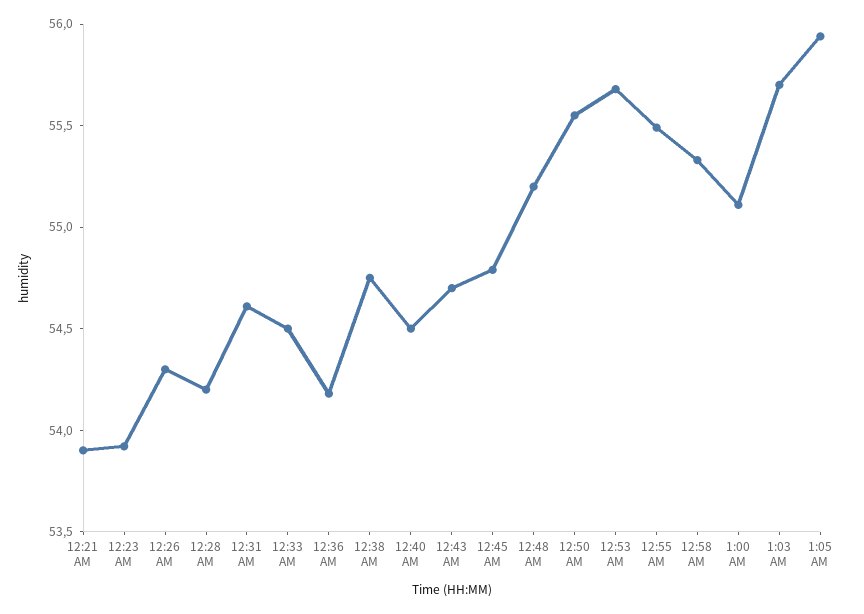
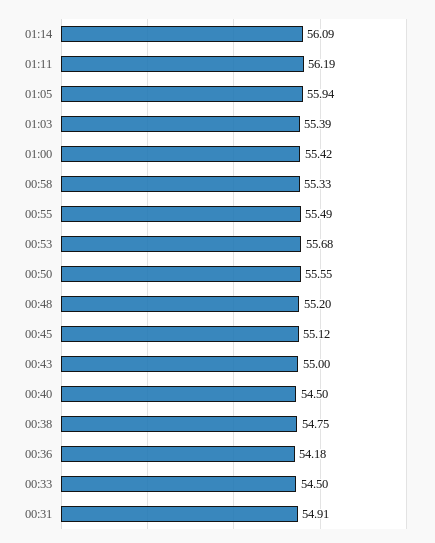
12:21 AM: 53.9 -> none
12:23 AM: 53.9 -> none
12:26 AM: 54.3 -> none
12:28 AM: 54.2 -> none
12:31 AM: 54.6 -> 54.91
12:43 AM: 54.7 -> 55
12:45 AM: 54.8 -> 55.12
1:00 AM: 55.1 -> 55.42
1:03 AM: 55.7 -> 55.39
01:14: none -> 56.09
01:11: none -> 56.19

